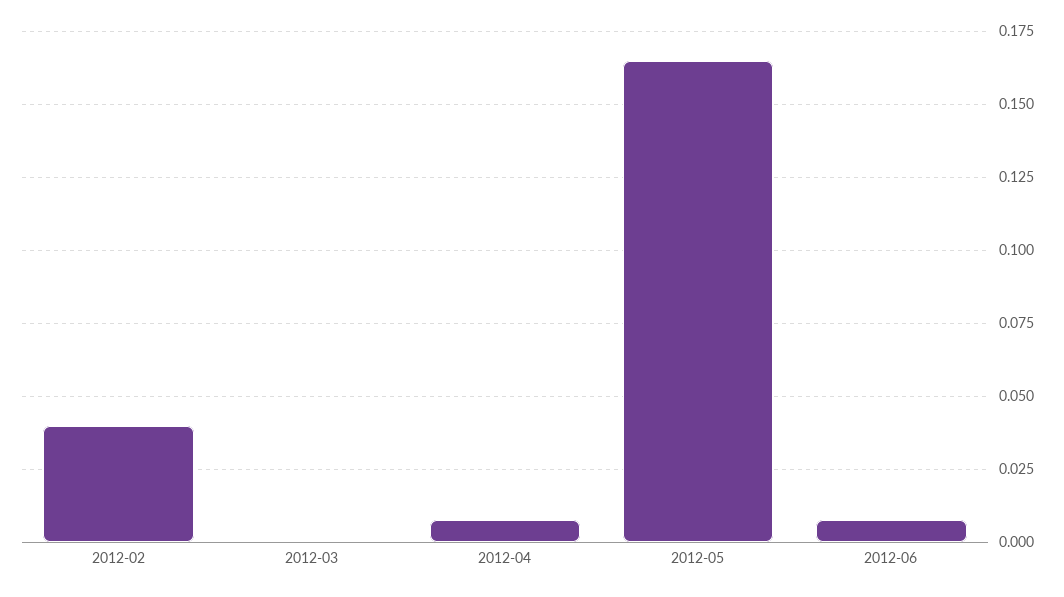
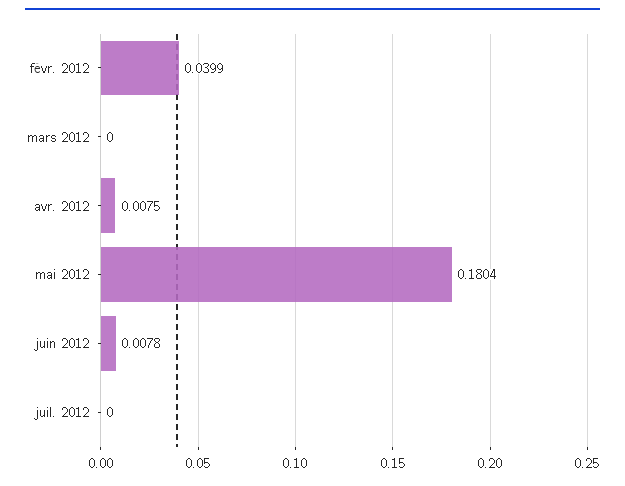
2012-05: 0.165 -> 0.1804
juil. 2012: none -> 0

